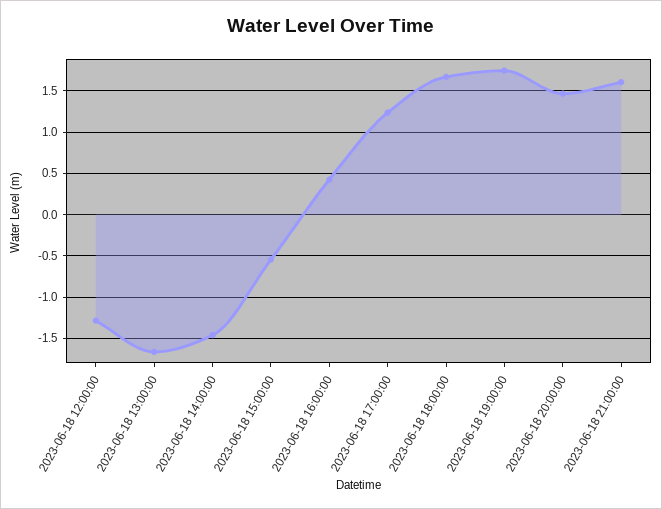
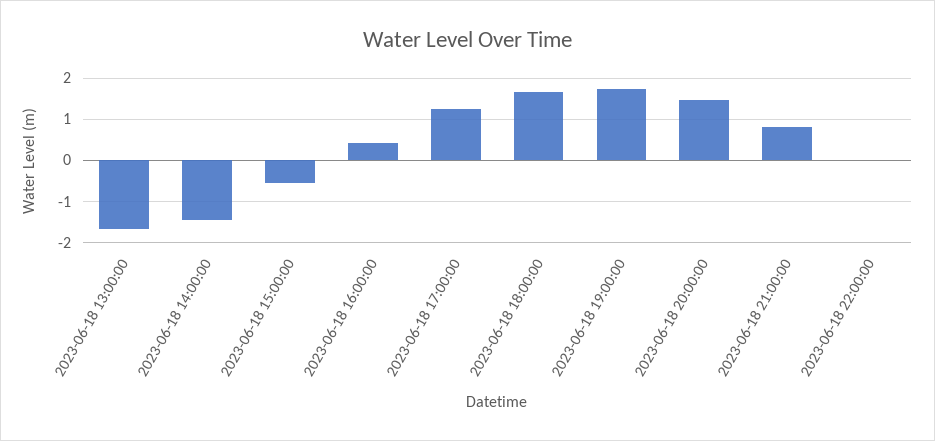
2023-06-18 12:00:00: -1.3 -> none
2023-06-18 21:00:00: 1.6 -> 0.8
2023-06-18 22:00:00: none -> 0

